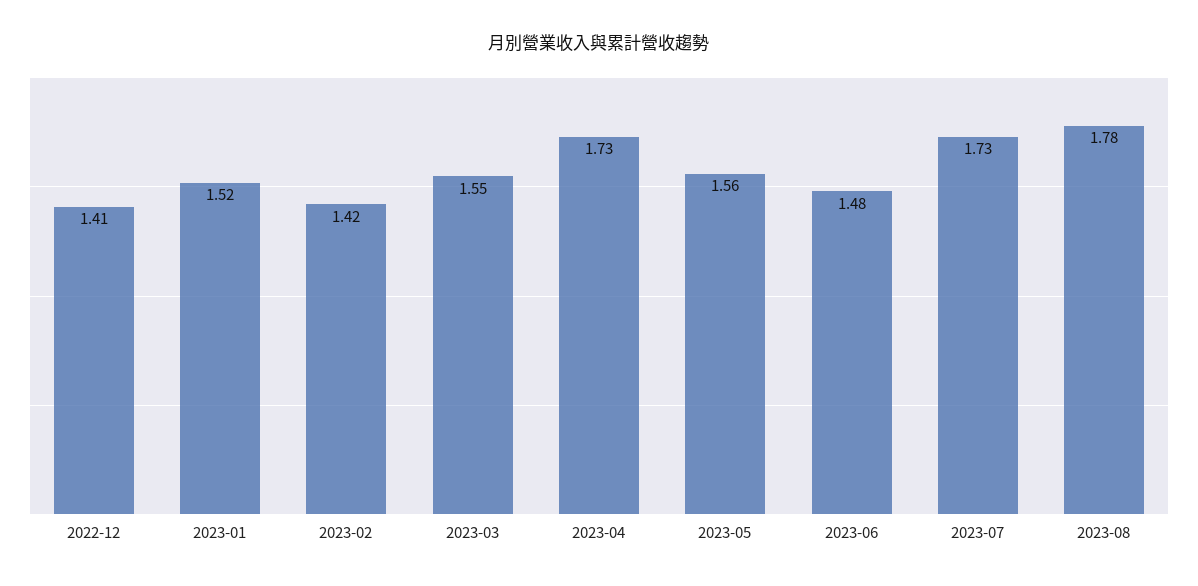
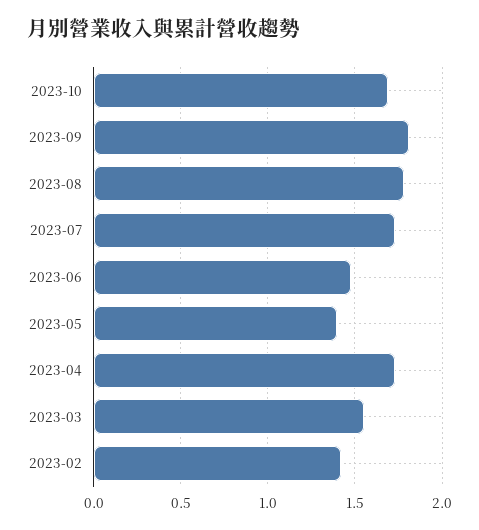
2022-12: 1.41 -> none
2023-01: 1.52 -> none
2023-05: 1.56 -> 1.4
2023-10: none -> 1.7
2023-09: none -> 1.8

